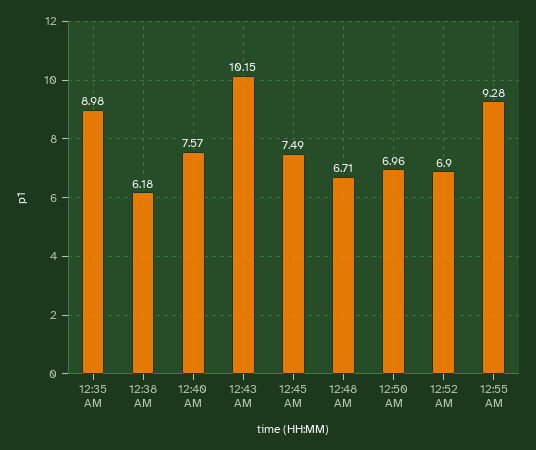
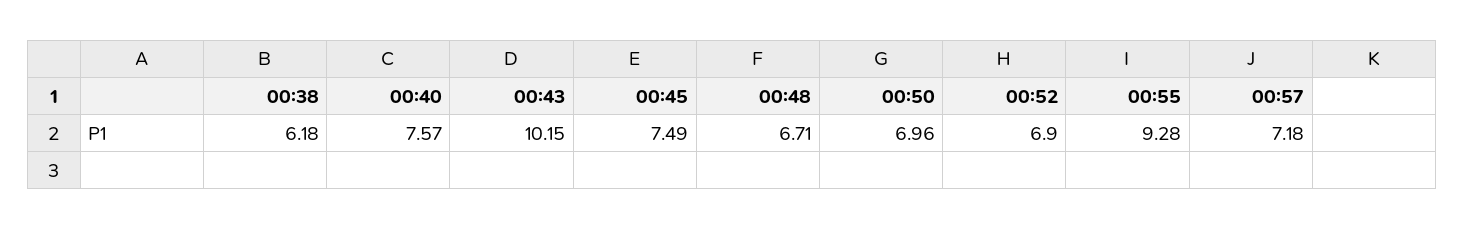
12:35 AM: 8.98 -> none
00:57: none -> 7.18

